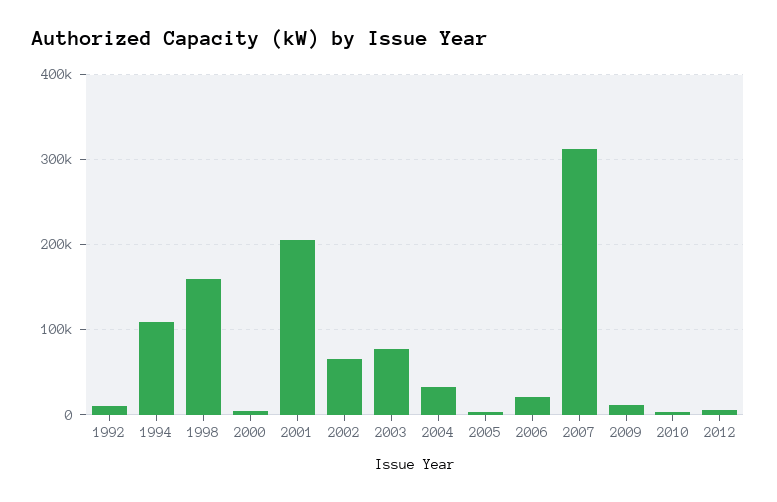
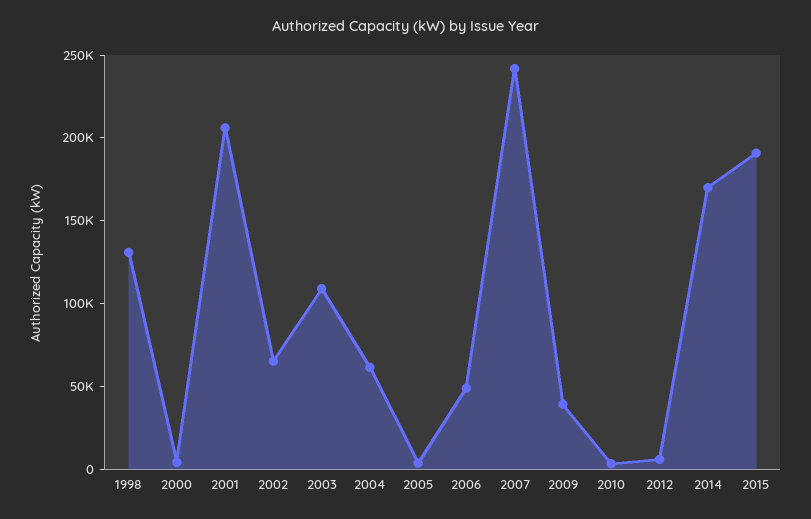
1992: 10000 -> none
1994: 110000 -> none
1998: 160000 -> 130000
2003: 80000 -> 110000
2004: 30000 -> 60000
2006: 20000 -> 50000
2007: 310000 -> 240000
2009: 10000 -> 40000
2014: none -> 170000
2015: none -> 190000

